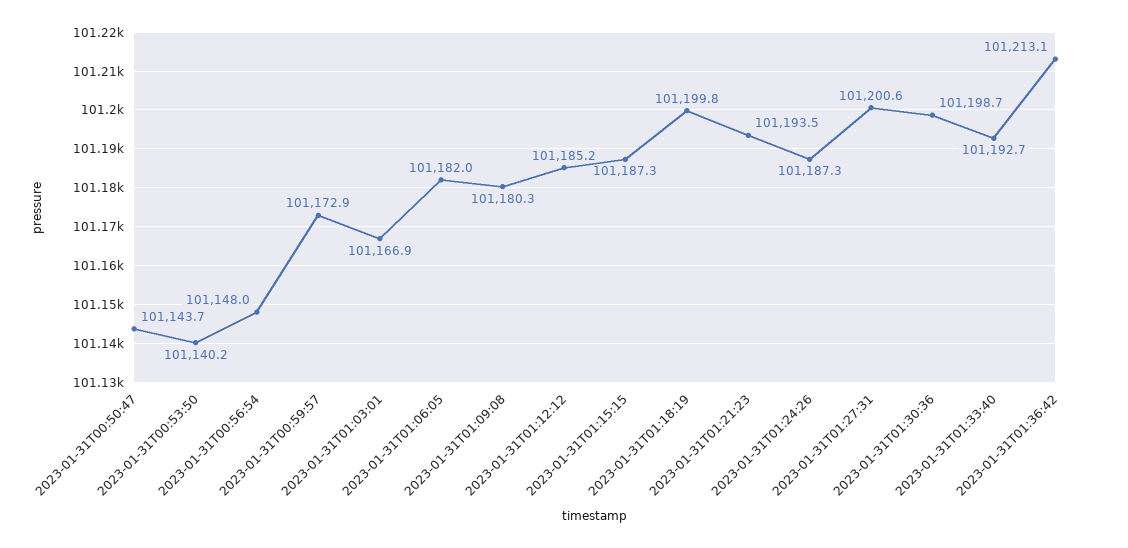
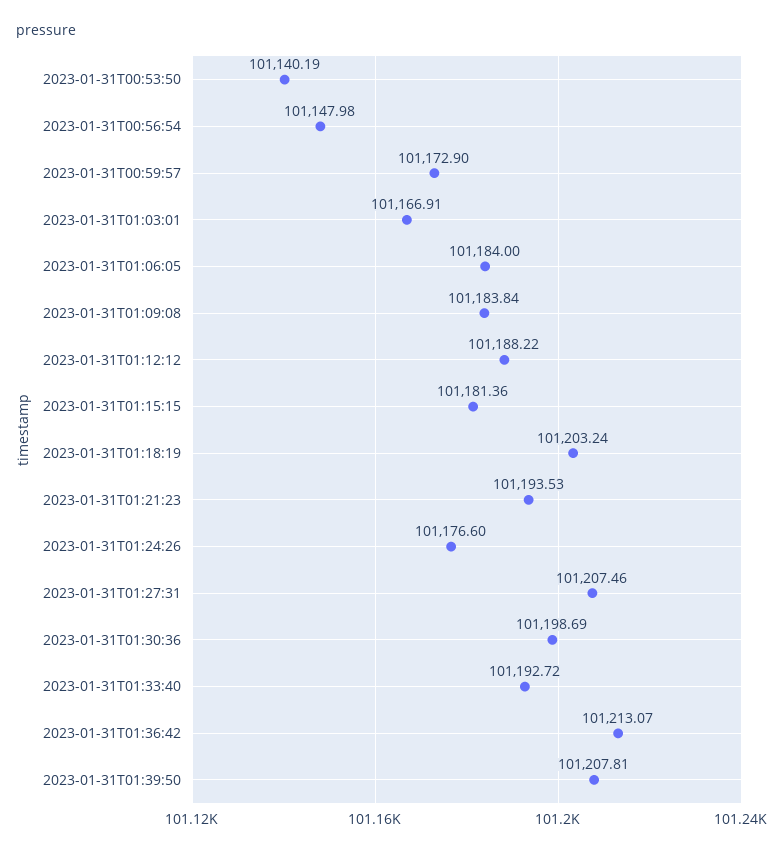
2023-01-31T00:50:47: 101143.7 -> none
2023-01-31T01:06:05: 101182 -> 101184
2023-01-31T01:09:08: 101180.3 -> 101183.84
2023-01-31T01:12:12: 101185.2 -> 101188.22
2023-01-31T01:15:15: 101187.3 -> 101181.36
2023-01-31T01:18:19: 101199.8 -> 101203.24
2023-01-31T01:24:26: 101187.3 -> 101176.6
2023-01-31T01:27:31: 101200.6 -> 101207.46
2023-01-31T01:39:50: none -> 101207.81

